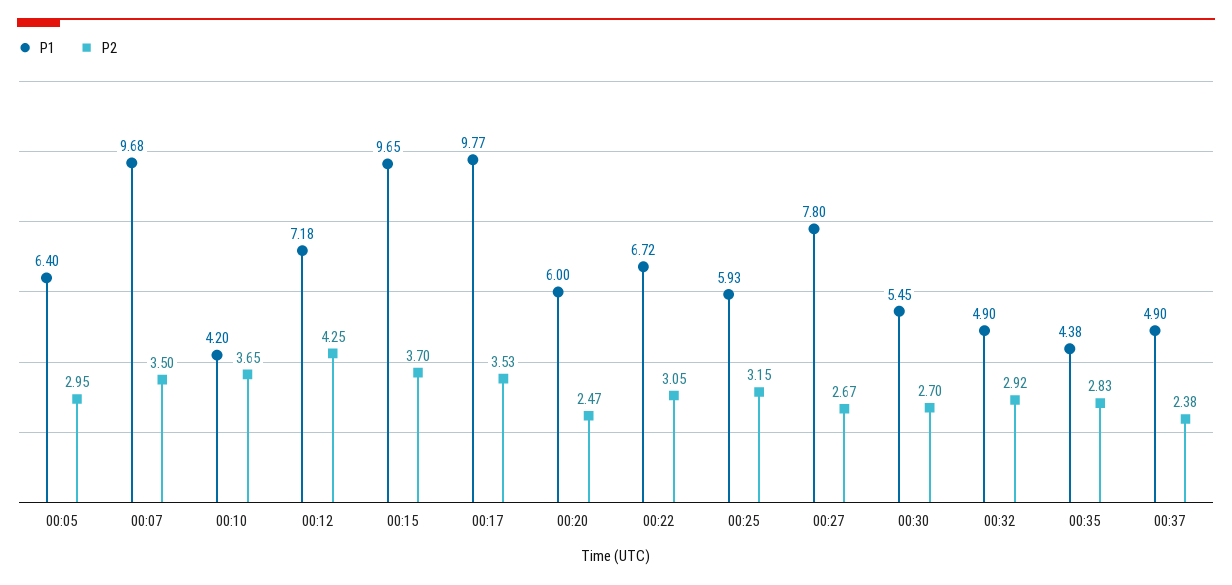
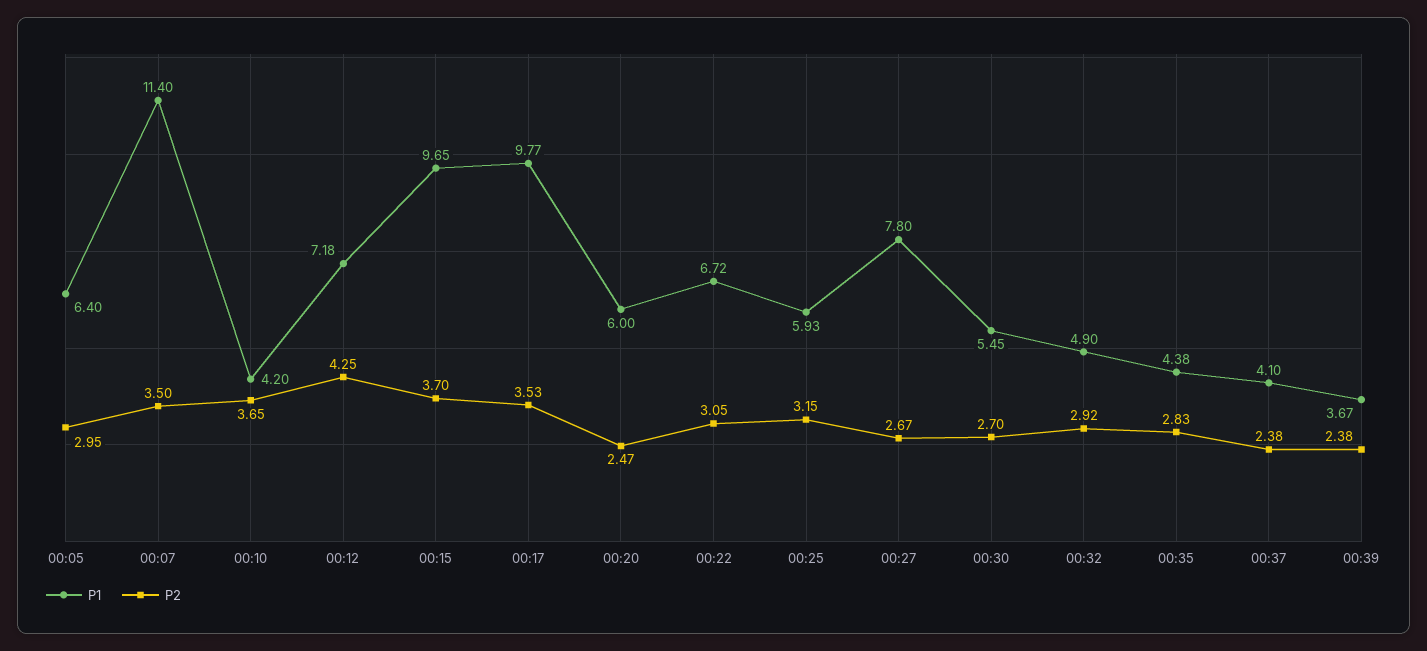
P1, 00:07: 9.68 -> 11.4
P1, 00:37: 4.9 -> 4.1
P1, 00:39: none -> 3.67
P2, 00:39: none -> 2.38

